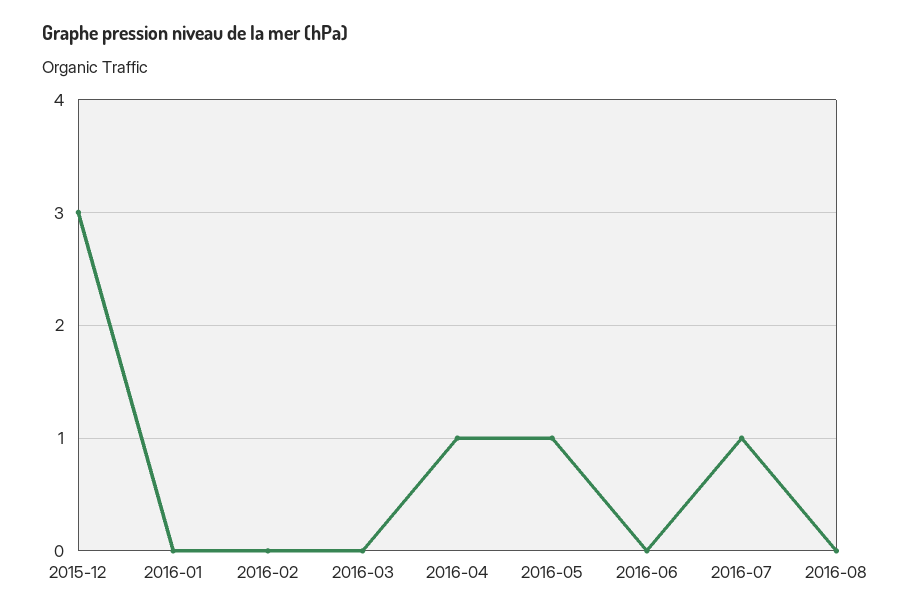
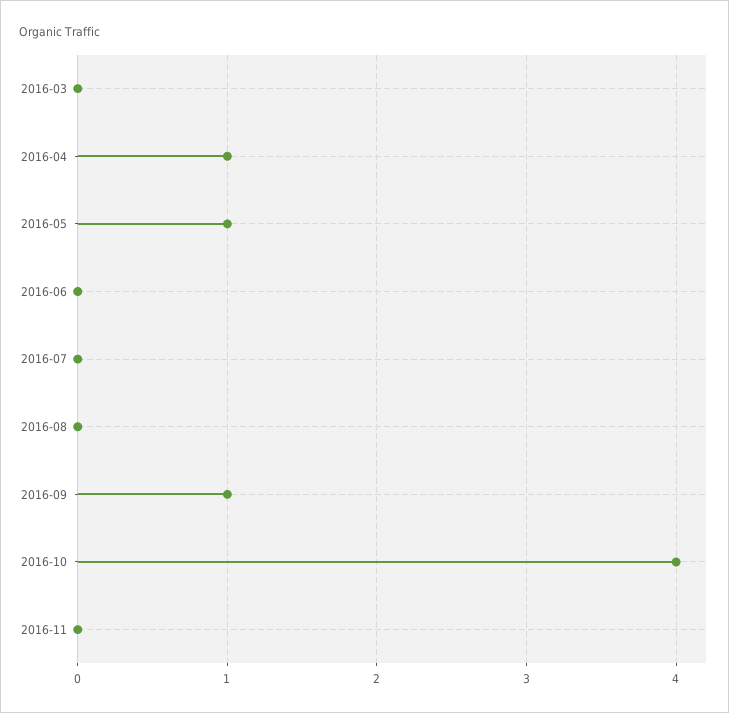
2015-12: 3 -> none
2016-01: 0 -> none
2016-02: 0 -> none
2016-07: 1 -> 0
2016-09: none -> 1
2016-10: none -> 4
2016-11: none -> 0

